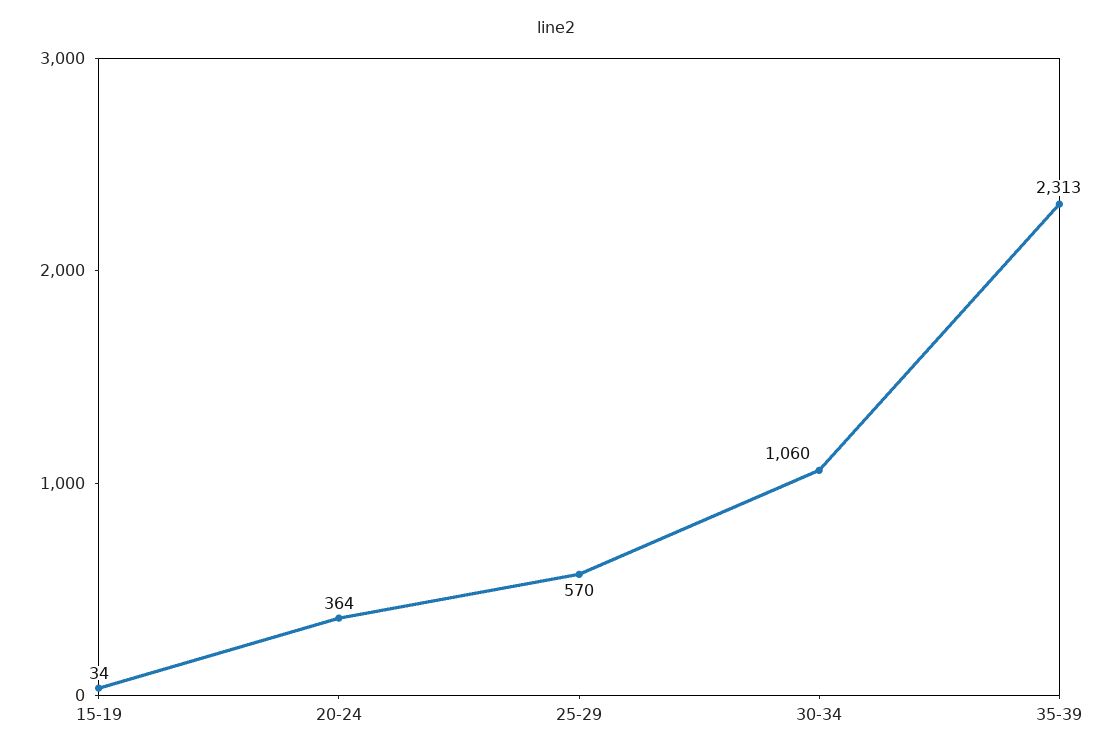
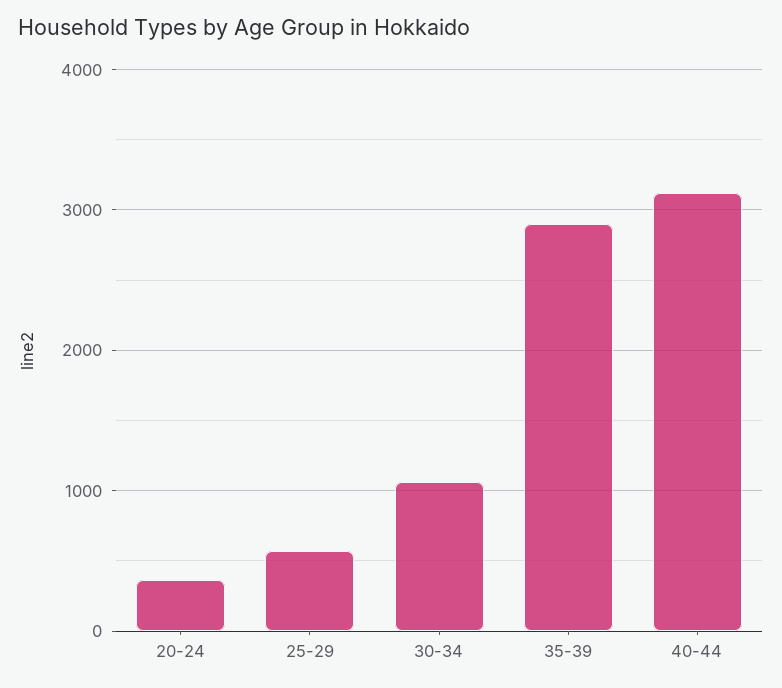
15-19: 34 -> none
35-39: 2313 -> 2900
40-44: none -> 3100

